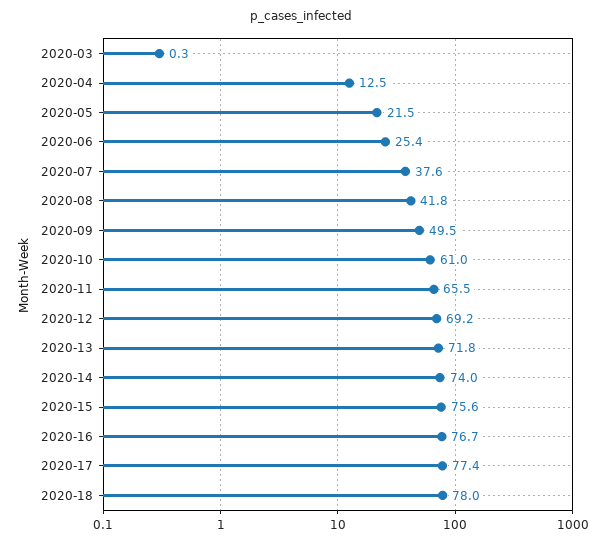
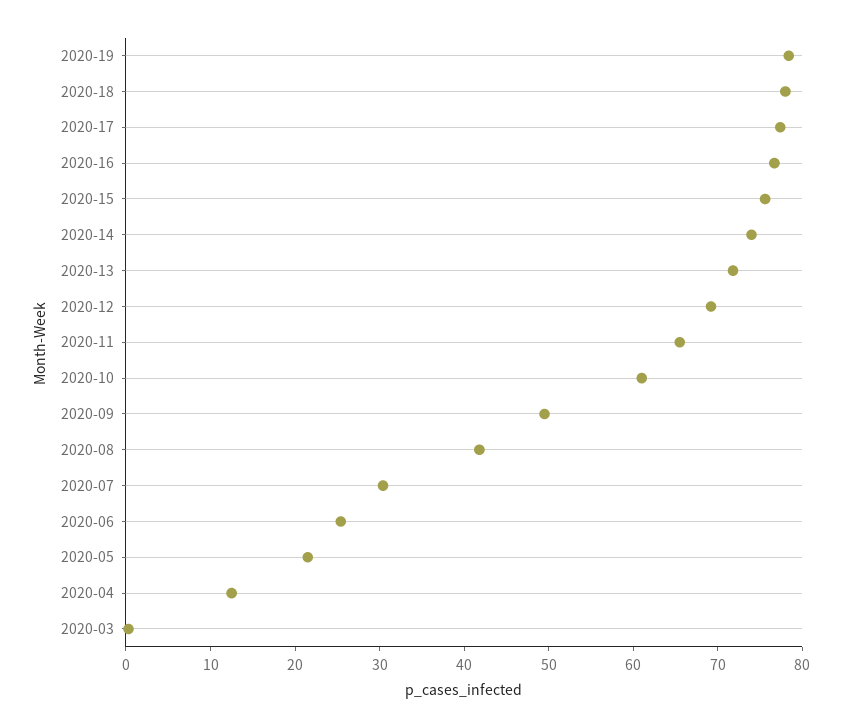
2020-07: 37.6 -> 30
2020-19: none -> 78

